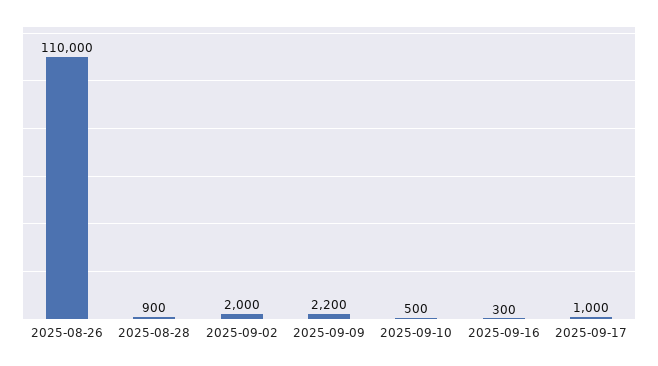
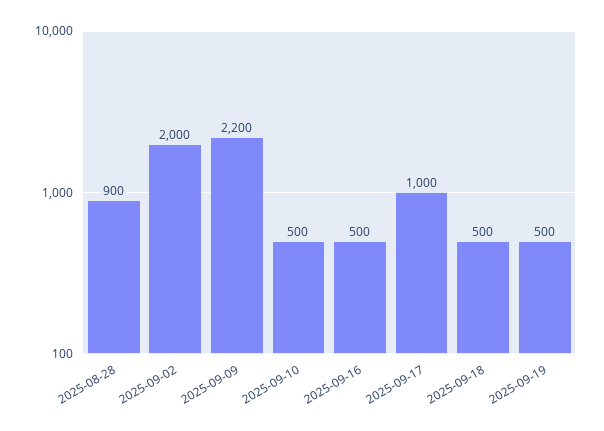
2025-08-26: 110000 -> none
2025-09-16: 300 -> 500
2025-09-18: none -> 500
2025-09-19: none -> 500

